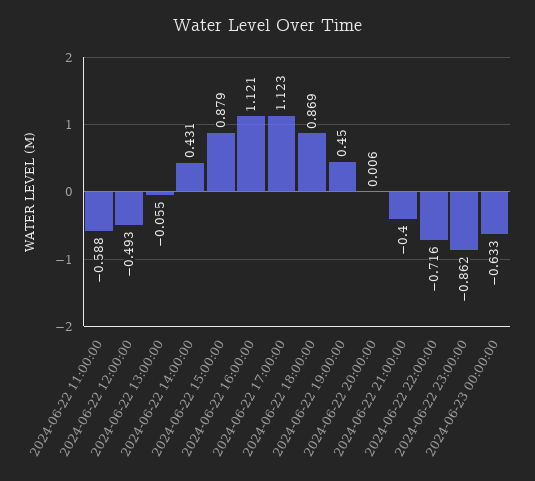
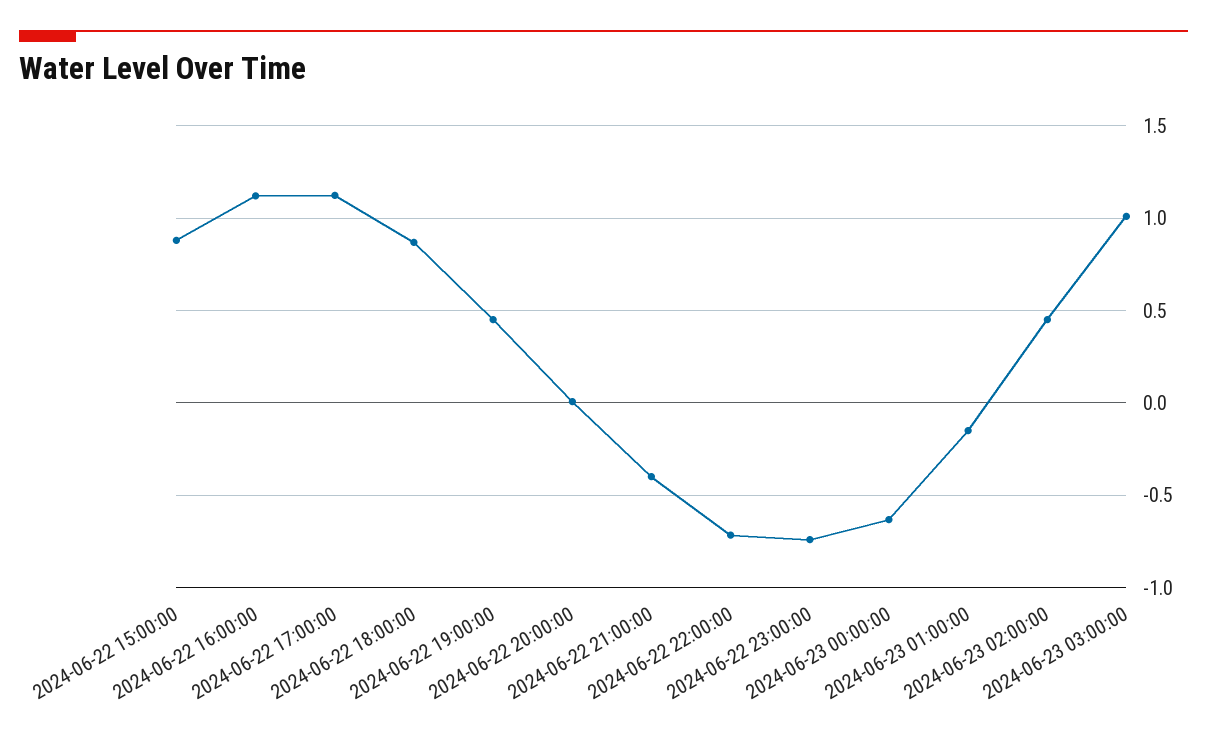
2024-06-22 11:00:00: -0.588 -> none
2024-06-22 12:00:00: -0.493 -> none
2024-06-22 13:00:00: -0.055 -> none
2024-06-22 14:00:00: 0.431 -> none
2024-06-22 23:00:00: -0.862 -> -0.75
2024-06-23 01:00:00: none -> -0.15
2024-06-23 02:00:00: none -> 0.45
2024-06-23 03:00:00: none -> 1

